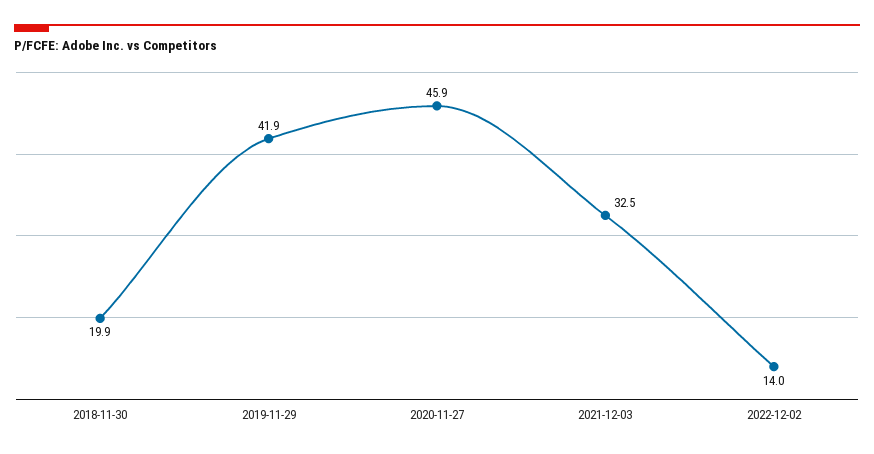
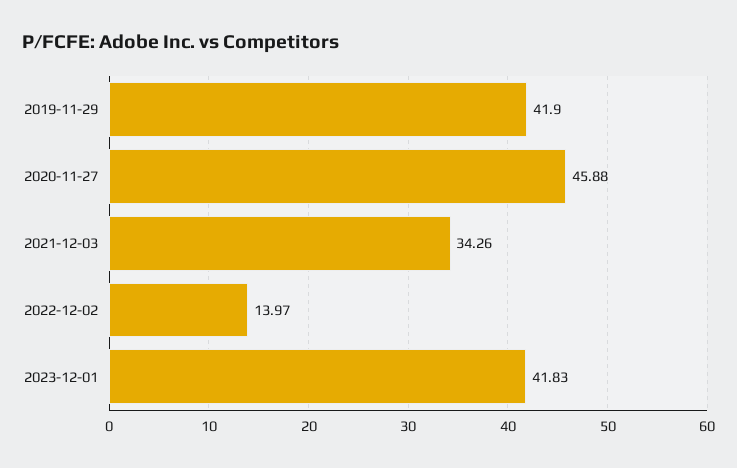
2018-11-30: 19.9 -> none
2021-12-03: 32.5 -> 34.26
2023-12-01: none -> 41.83

